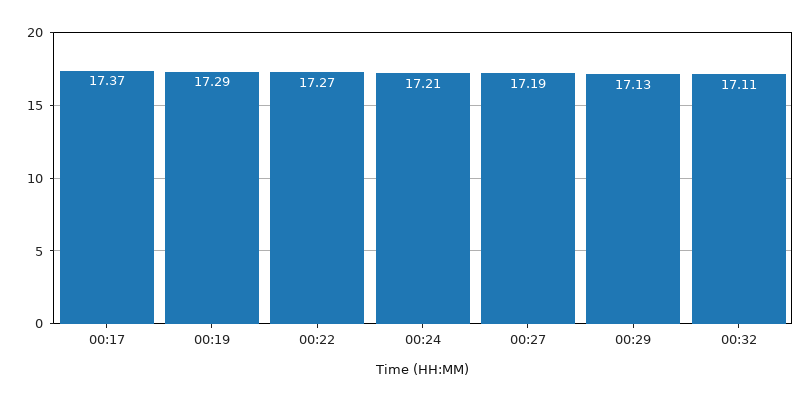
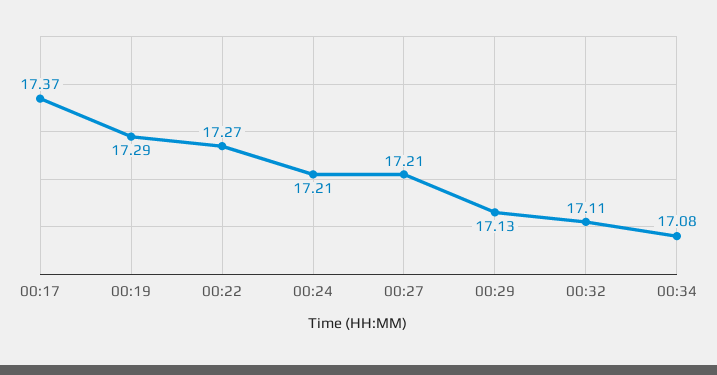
00:27: 17.19 -> 17.21
00:34: none -> 17.08

